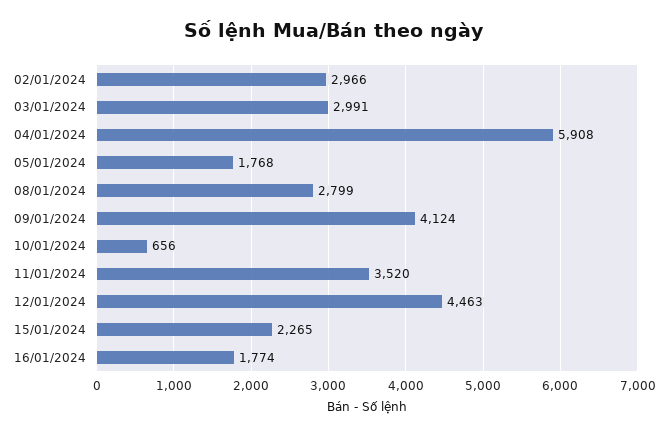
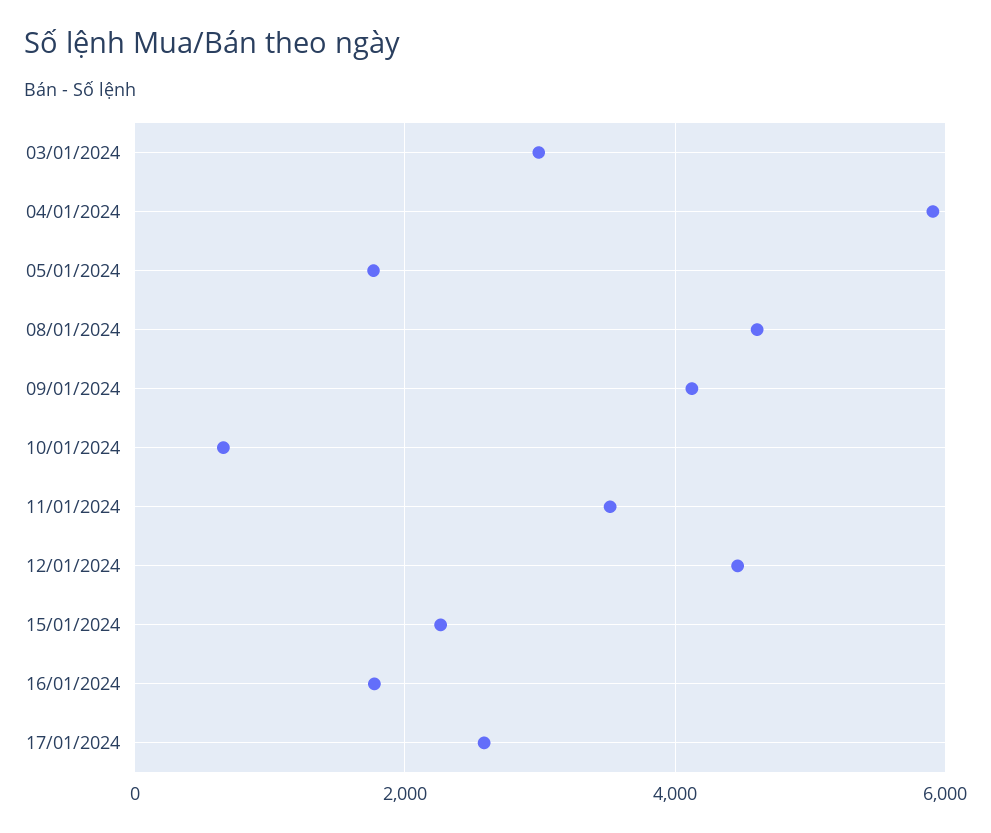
02/01/2024: 2966 -> none
08/01/2024: 2799 -> 4600
17/01/2024: none -> 2600

